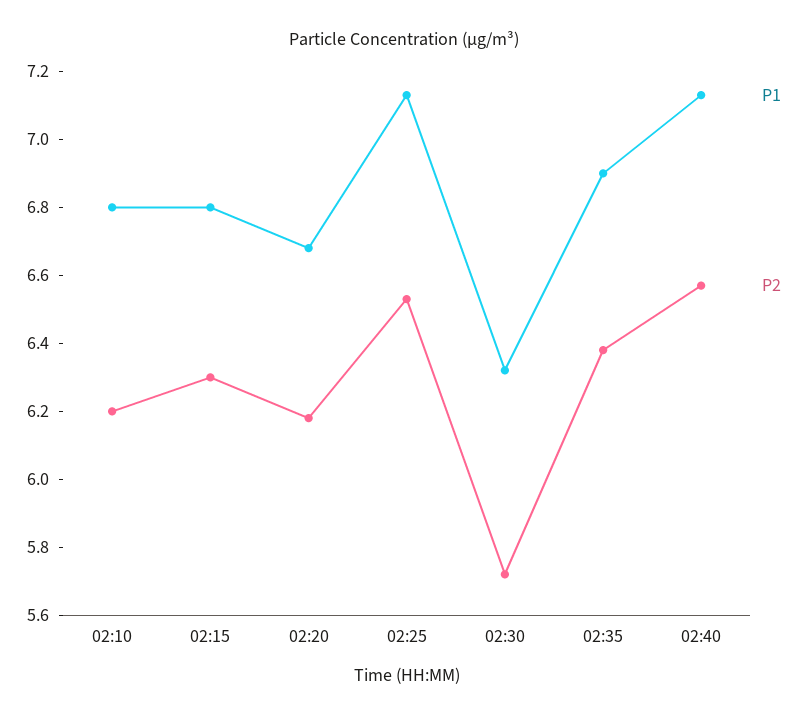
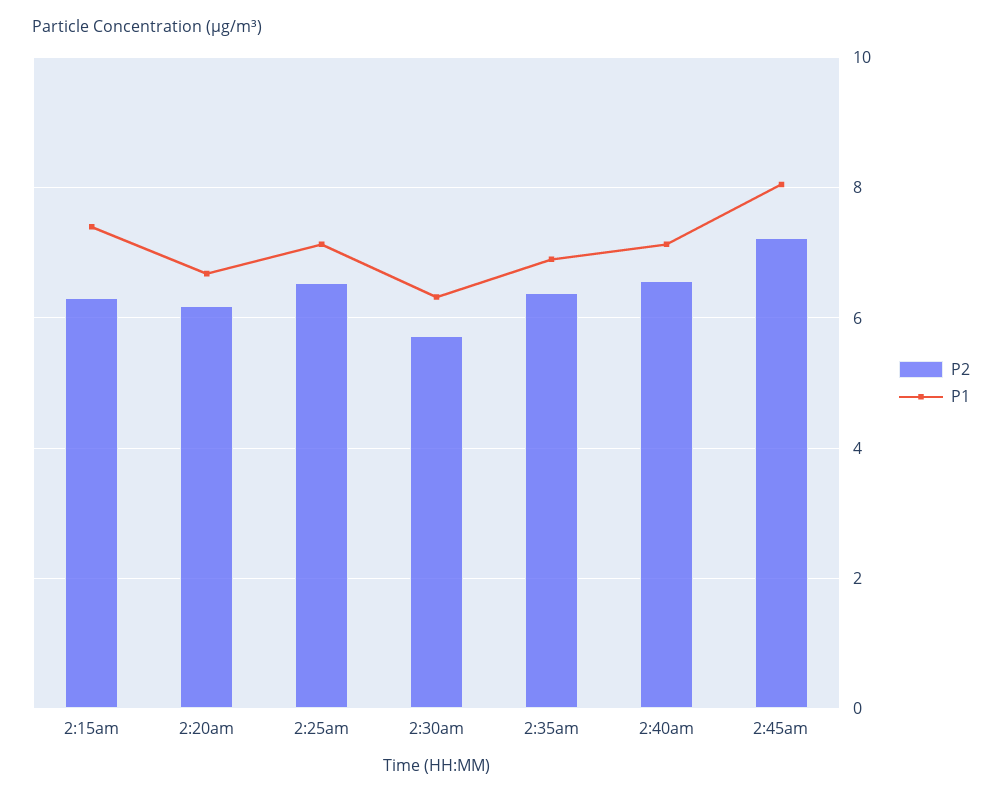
P1, 02:10: 6.8 -> none
P2, 02:10: 6.2 -> none
P1, 02:15: 6.8 -> 7.4
P2, 2:45am: none -> 7.2
P1, 2:45am: none -> 8

